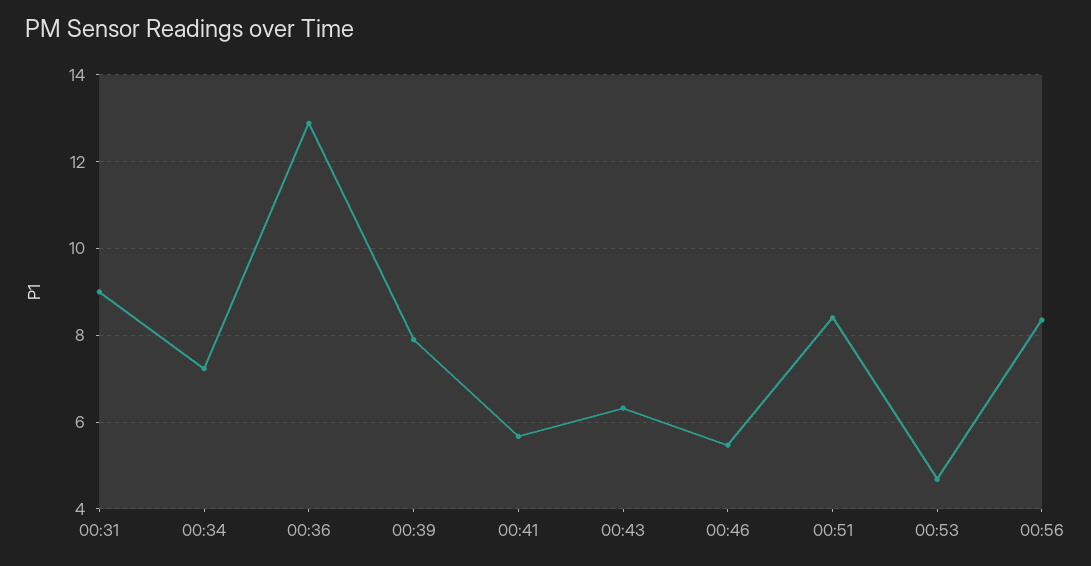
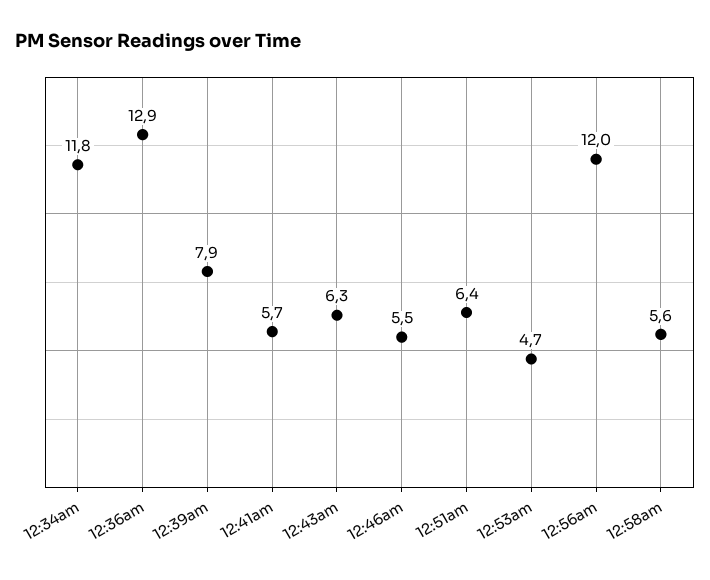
00:31: 9 -> none
00:34: 7.2 -> 11.8
00:51: 8.4 -> 6.4
00:56: 8.4 -> 12
12:58am: none -> 5.6

